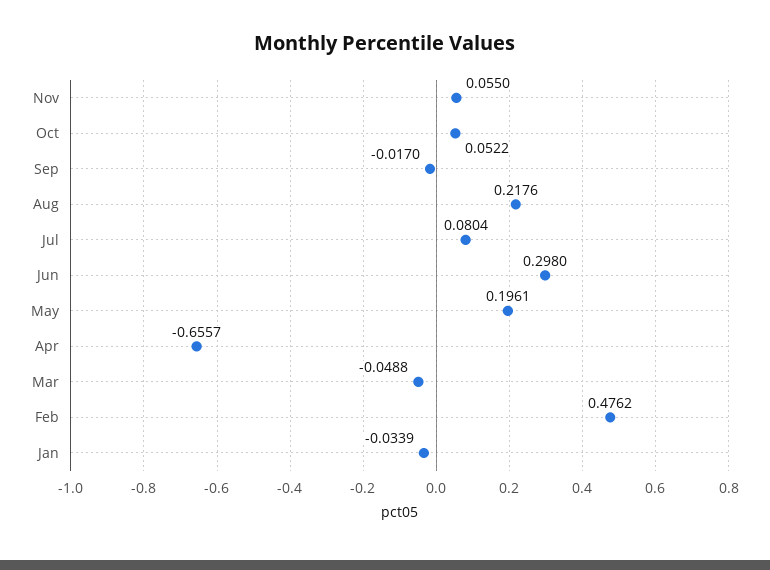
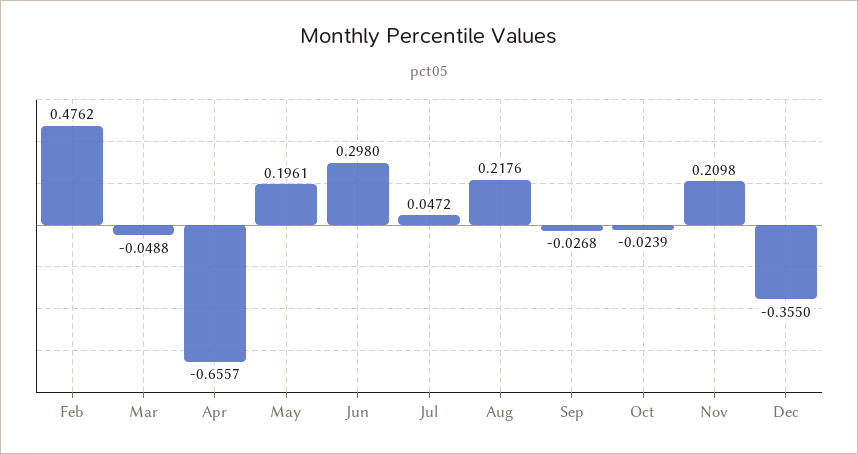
Nov: 0.055 -> 0.2098
Oct: 0.0522 -> -0.0239
Sep: -0.017 -> -0.0268
Jul: 0.0804 -> 0.0472
Jan: -0.0339 -> none
Dec: none -> -0.355

